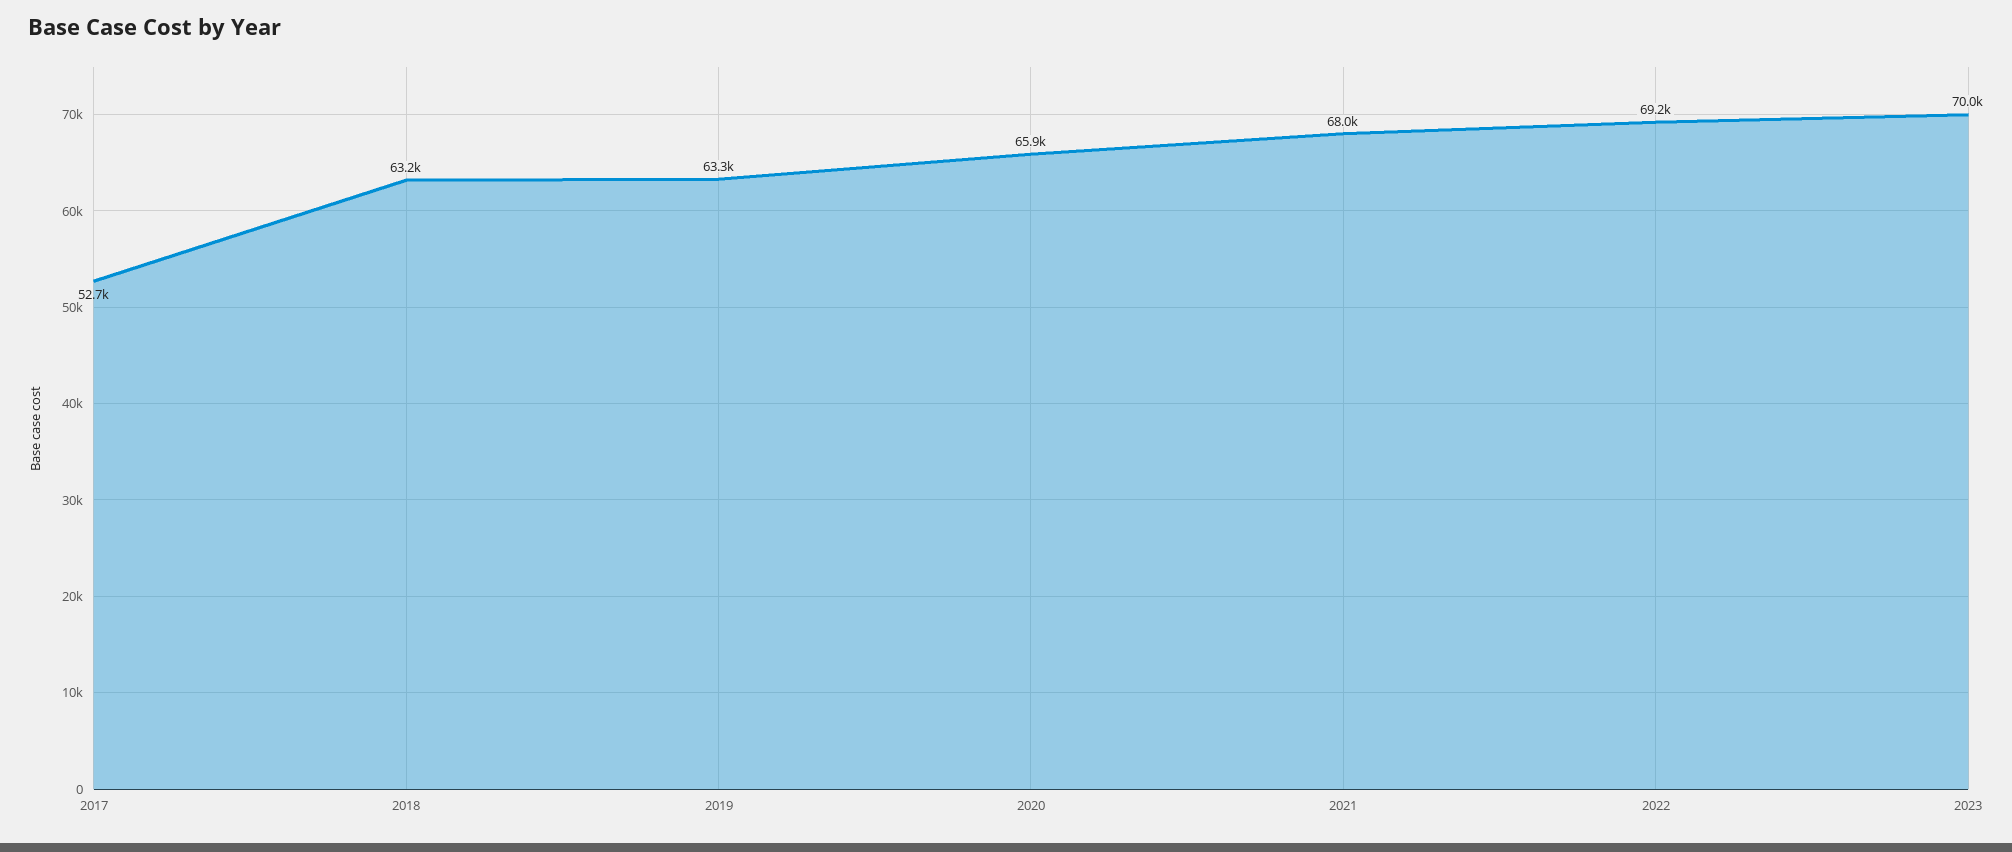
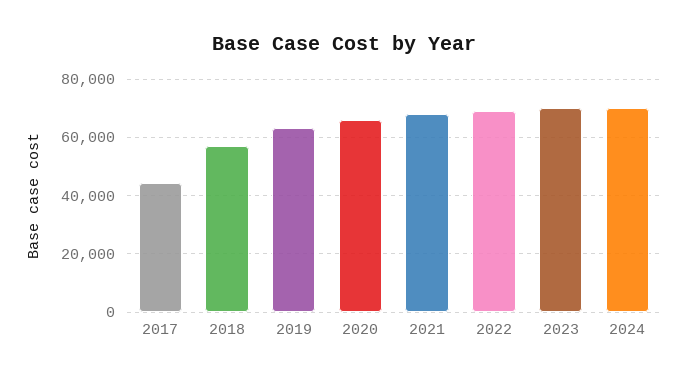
2017: 52700 -> 45000
2018: 63200 -> 57500
2024: none -> 70000

